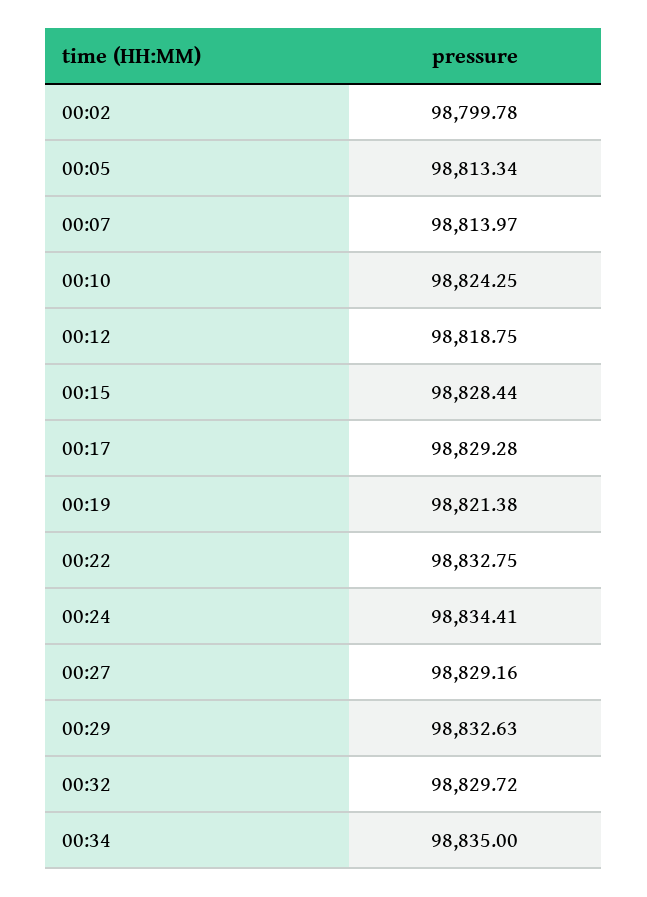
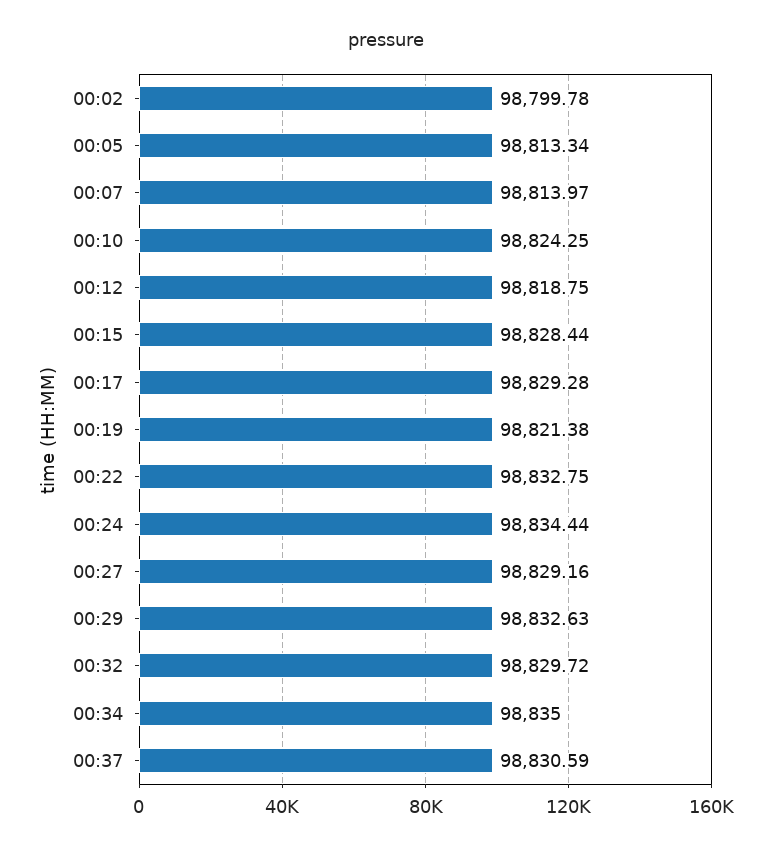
00:24: 98834.41 -> 98834.44
00:37: none -> 98830.59

